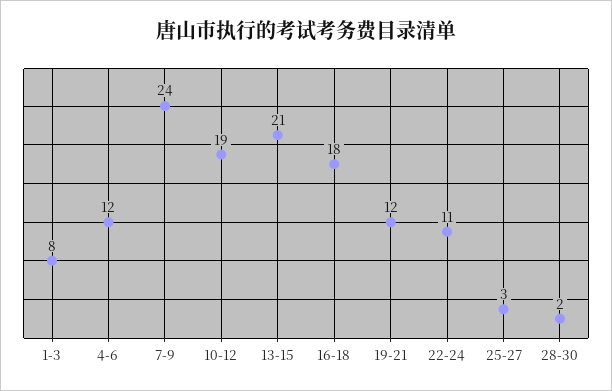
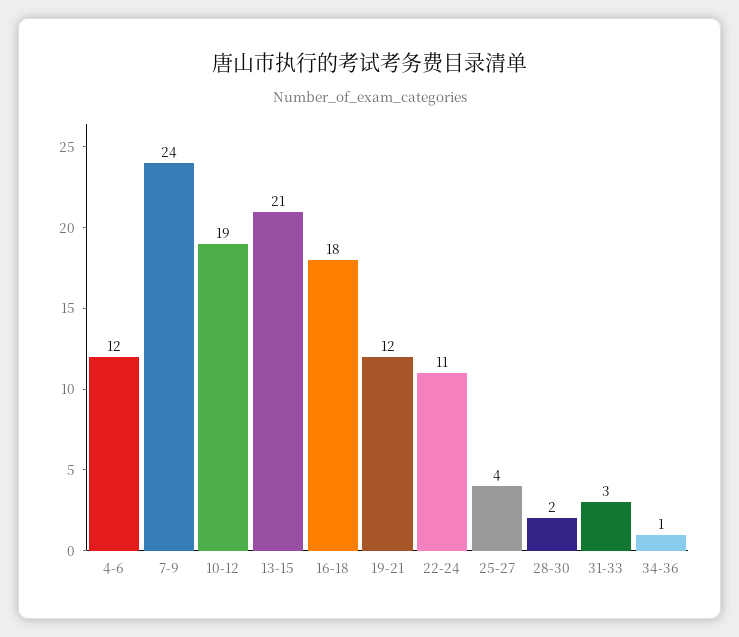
1-3: 8 -> none
25-27: 3 -> 4
31-33: none -> 3
34-36: none -> 1

